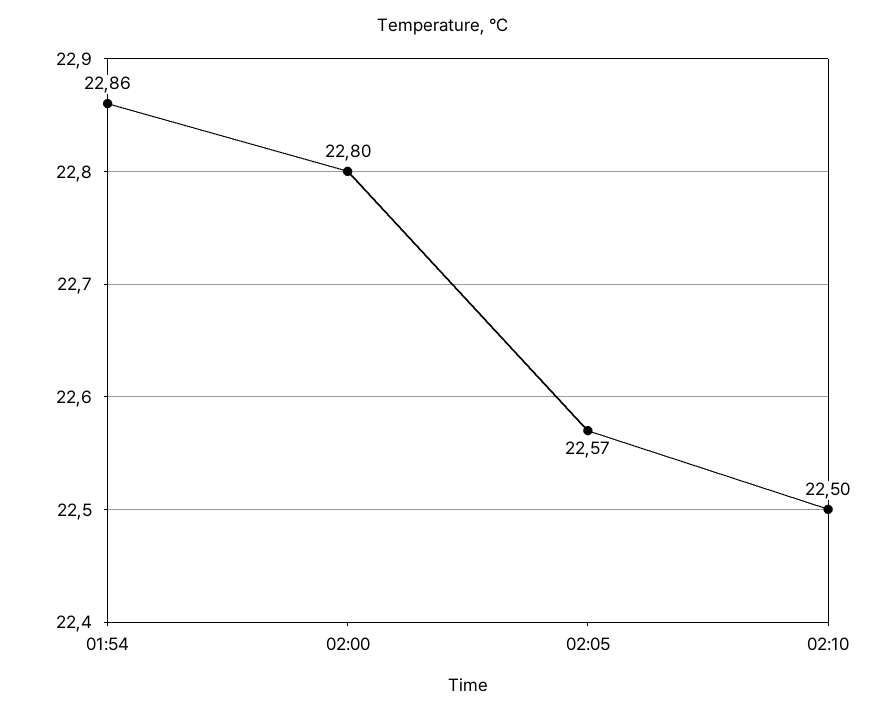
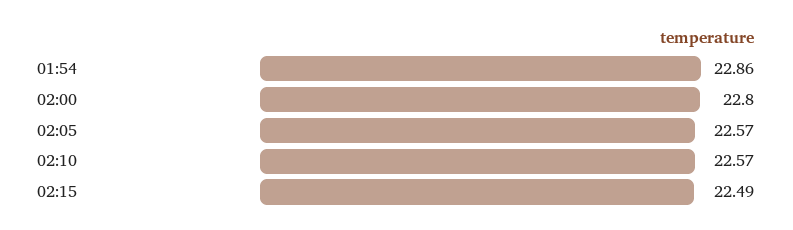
02:10: 22.5 -> 22.57
02:15: none -> 22.49

